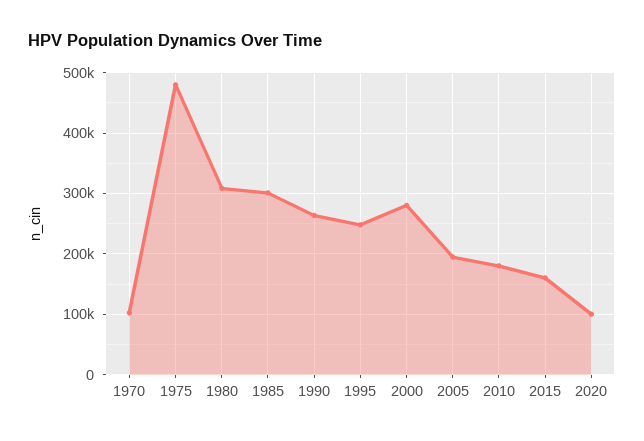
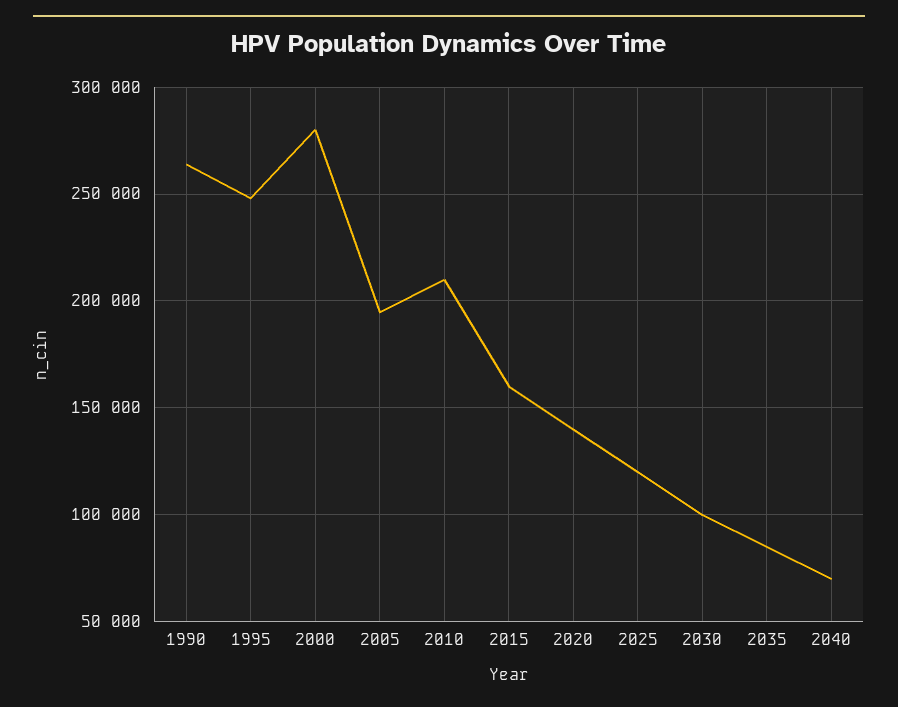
1970: 100000 -> none
1975: 480000 -> none
1980: 310000 -> none
1985: 300000 -> none
2010: 180000 -> 210000
2020: 100000 -> 140000
2025: none -> 120000
2030: none -> 100000
2035: none -> 85000
2040: none -> 70000

